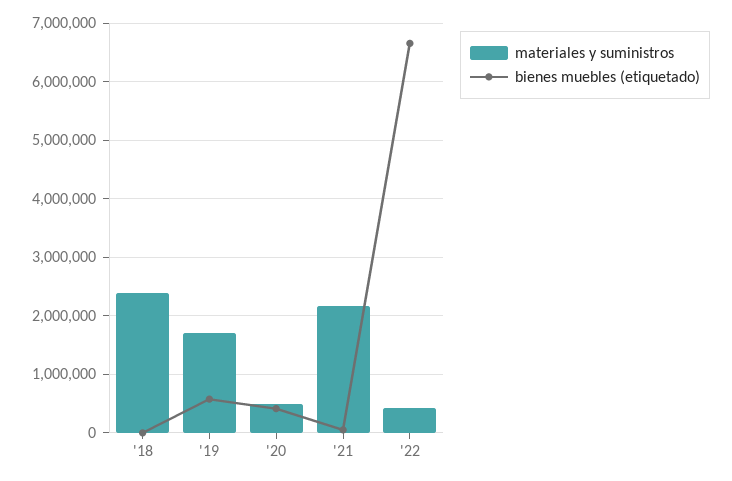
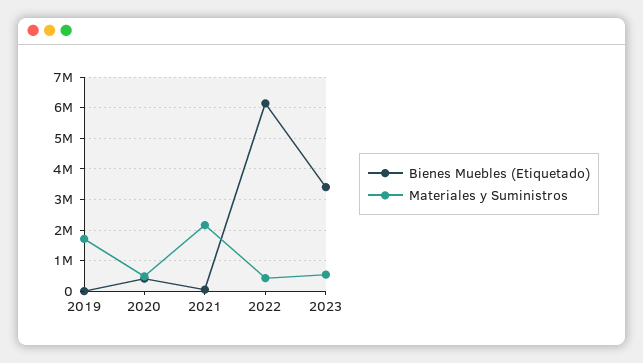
materiales y suministros, '18: 2400000 -> none
bienes muebles (etiquetado), '18: 0 -> none
bienes muebles (etiquetado), '19: 600000 -> 0
bienes muebles (etiquetado), '22: 6600000 -> 6200000
bienes muebles (etiquetado), 2023: none -> 3400000
materiales y suministros, 2023: none -> 600000

